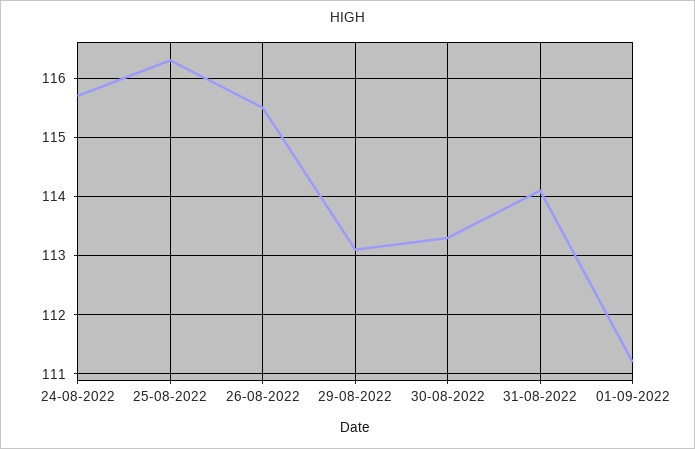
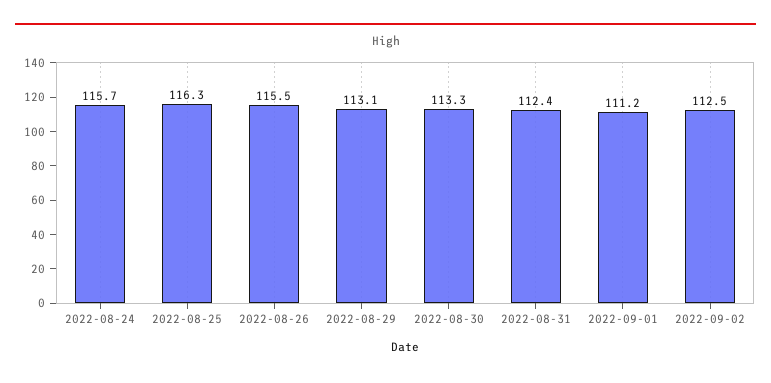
31-08-2022: 114 -> 112.4
2022-09-02: none -> 112.5

